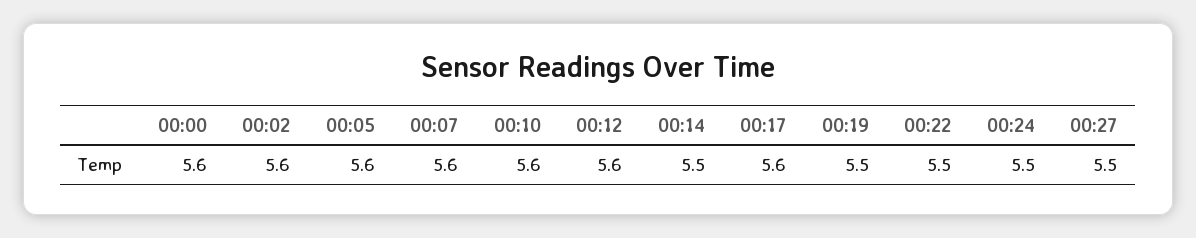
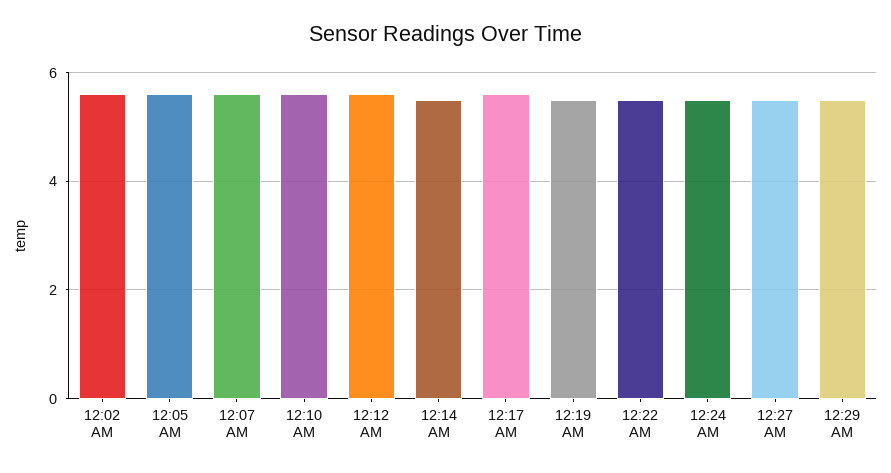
00:00: 5.6 -> none
12:29 AM: none -> 5.5

